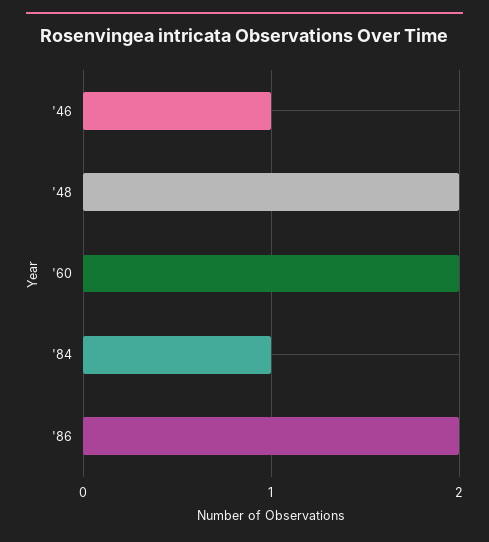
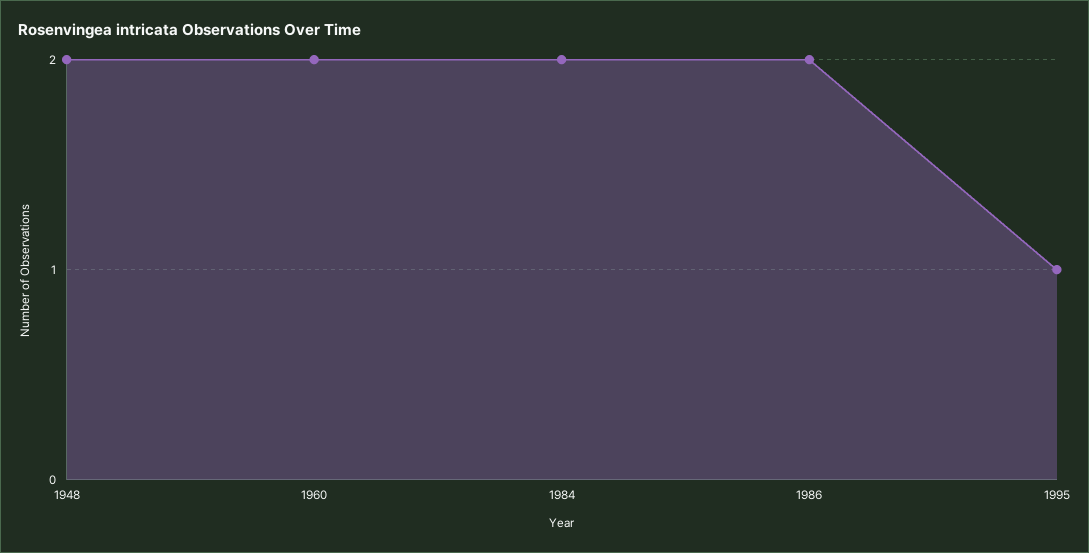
'46: 1 -> none
'84: 1 -> 2
1995: none -> 1

